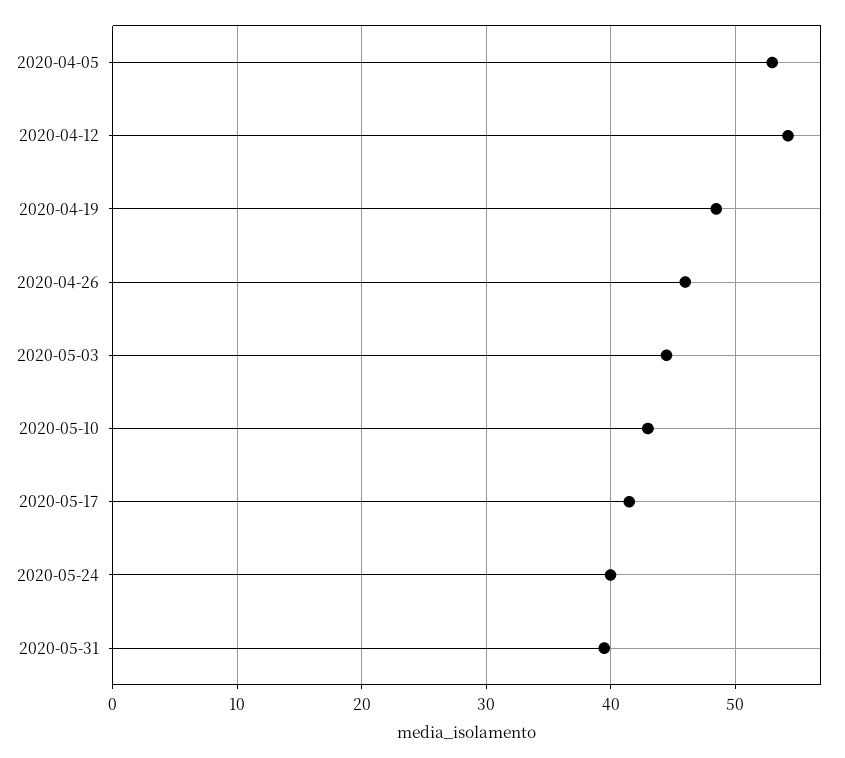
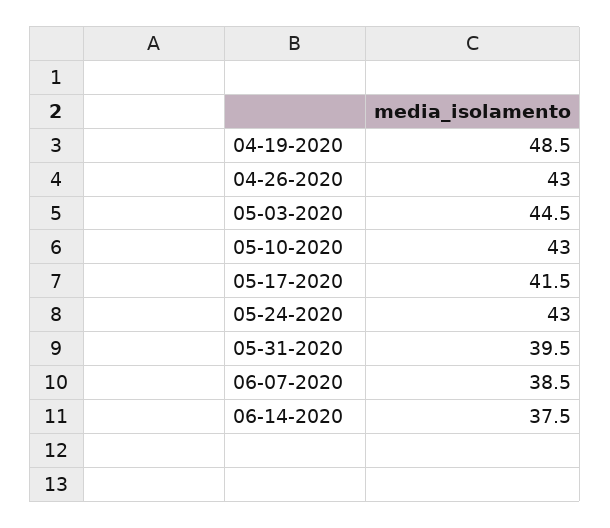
2020-04-05: 53 -> none
2020-04-12: 54 -> none
2020-04-26: 46 -> 43
2020-05-24: 40 -> 43
06-07-2020: none -> 38.5
06-14-2020: none -> 37.5

